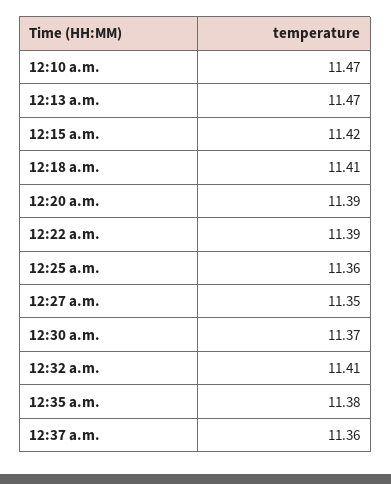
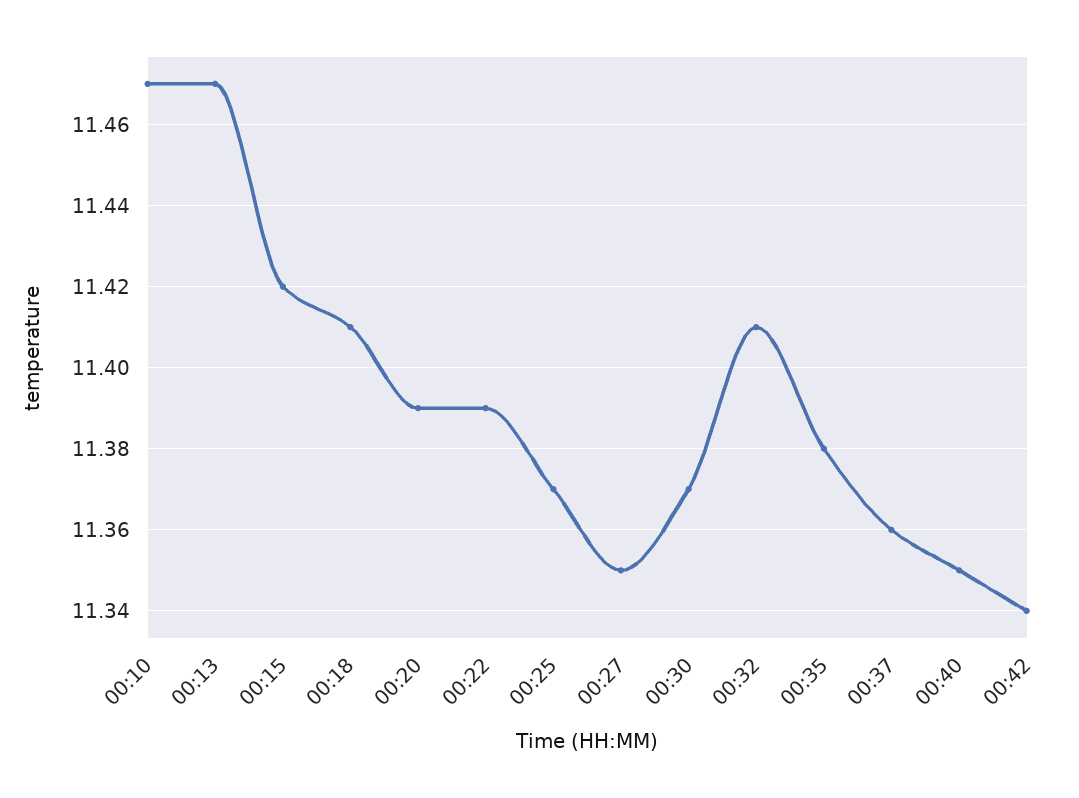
12:25 a.m.: 11.36 -> 11.37
00:40: none -> 11.35
00:42: none -> 11.34

